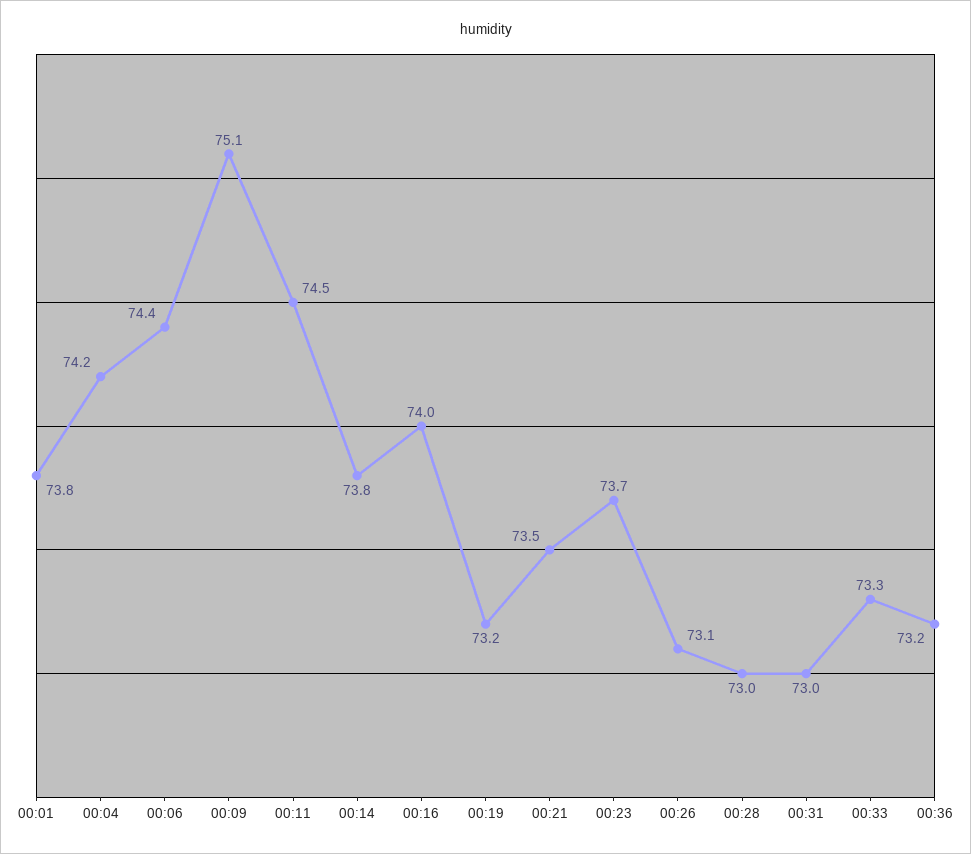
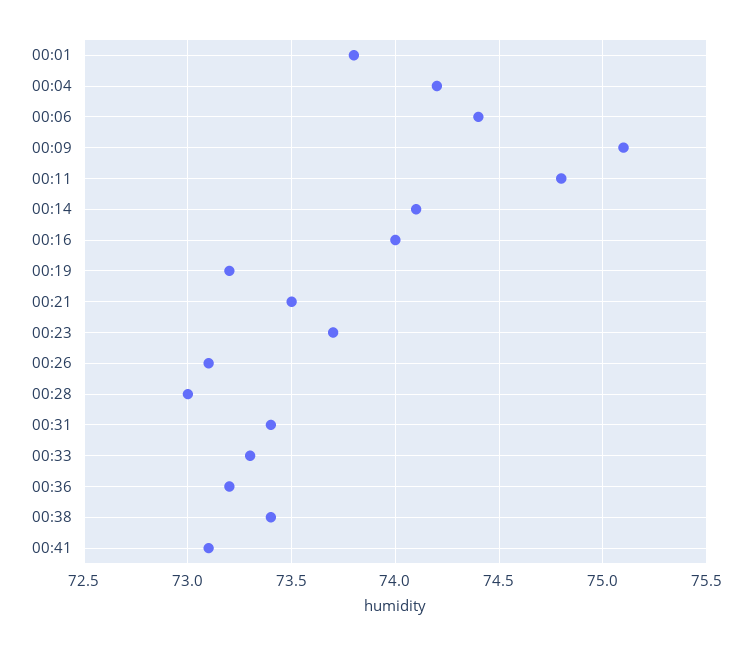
00:11: 74.5 -> 74.8
00:14: 73.8 -> 74.1
00:31: 73 -> 73.4
00:38: none -> 73.4
00:41: none -> 73.1

